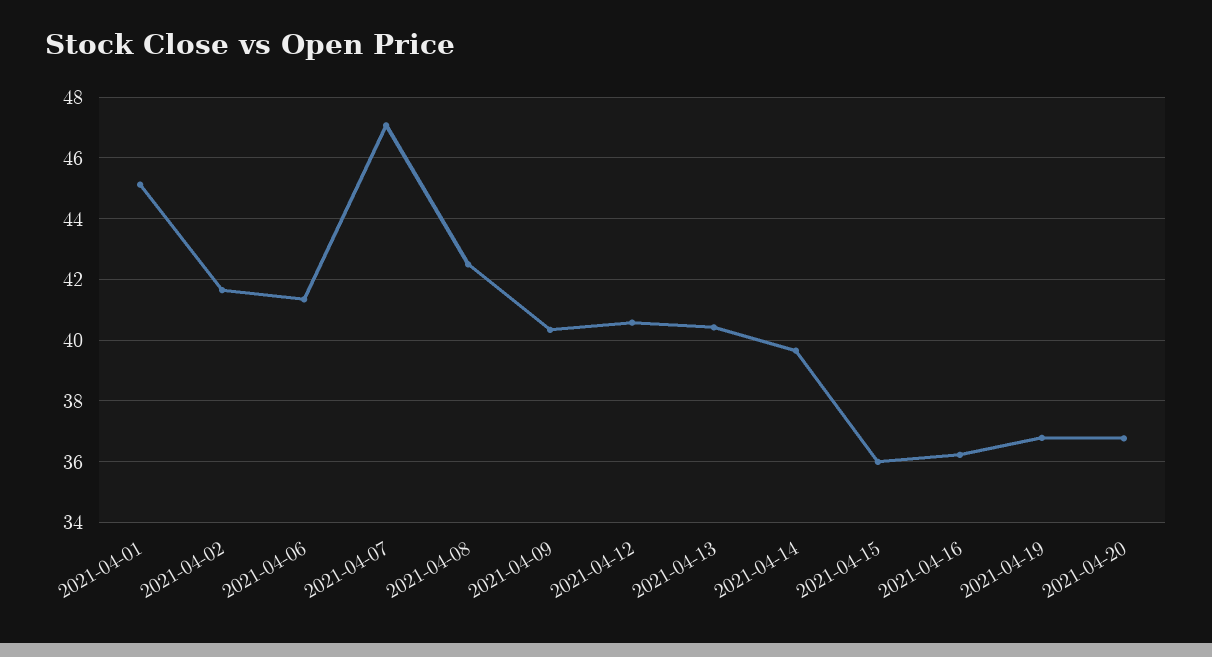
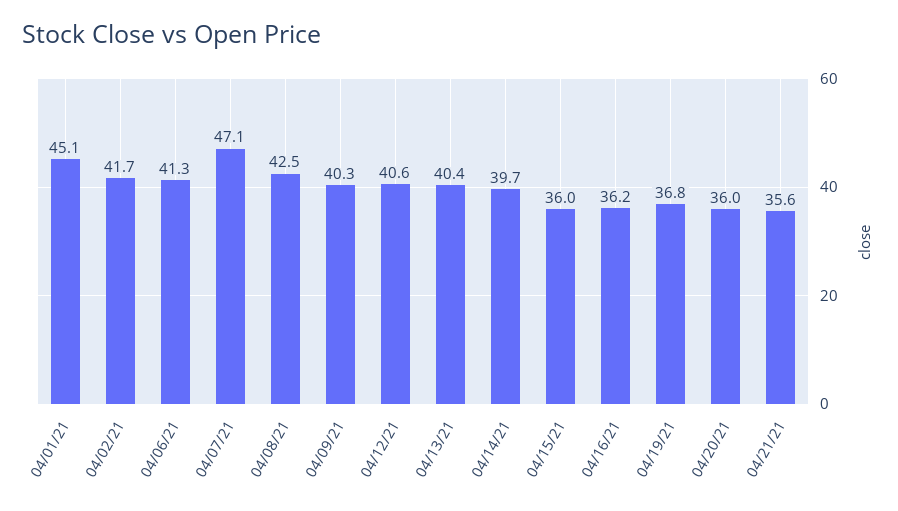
2021-04-20: 36.8 -> 36
04/21/21: none -> 35.6

